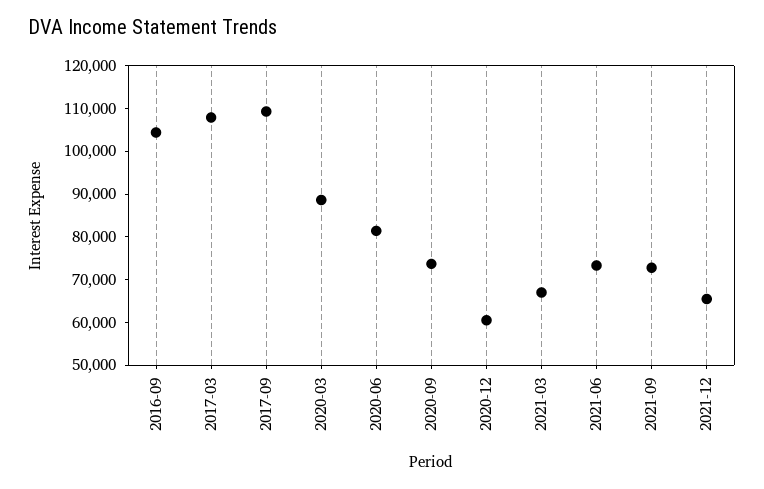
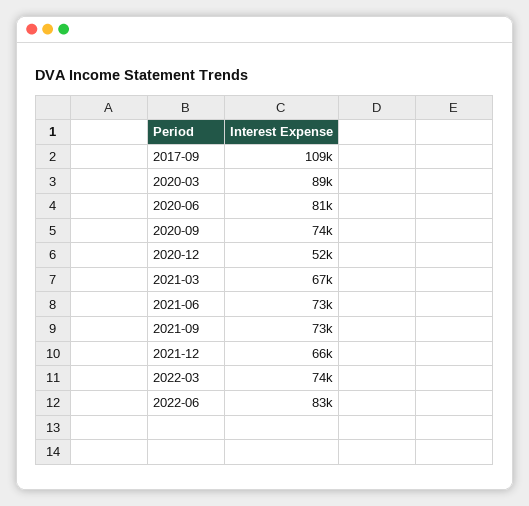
2016-09: 104000 -> none
2017-03: 108000 -> none
2020-12: 60000 -> 52000
2022-03: none -> 74000
2022-06: none -> 83000

